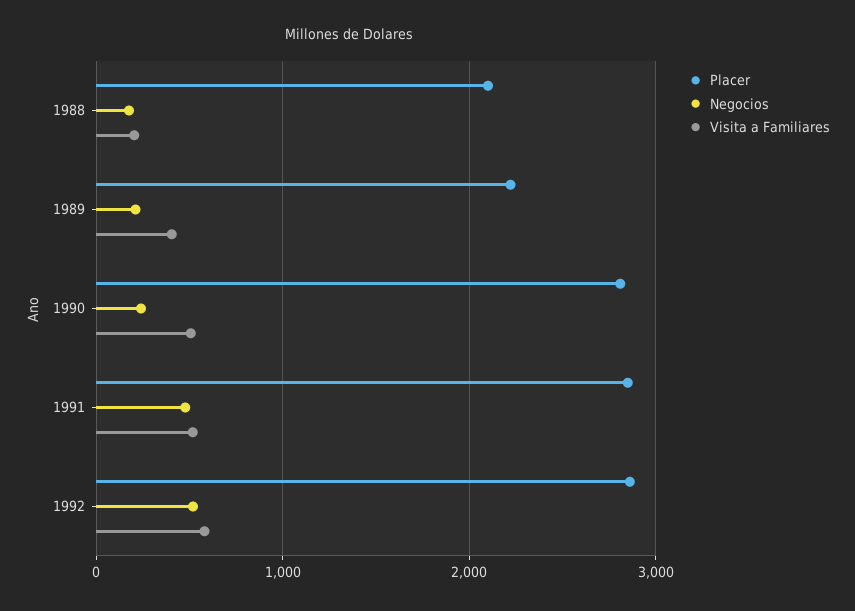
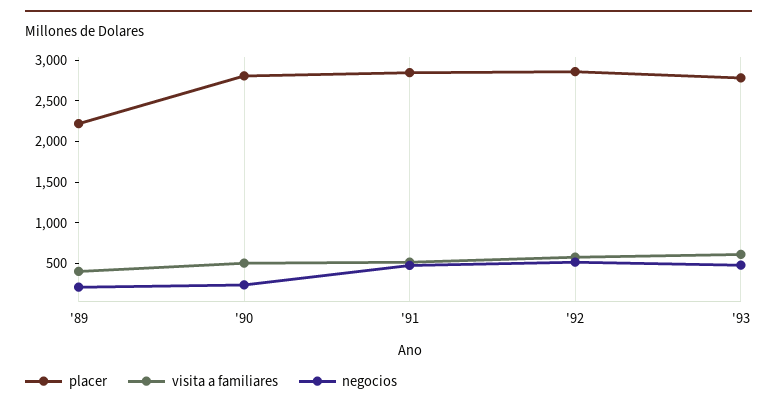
Placer, 1988: 2100 -> none
Negocios, 1988: 200 -> none
Visita a Familiares, 1988: 200 -> none
Placer, '93: none -> 2800
Visita a Familiares, '93: none -> 600
Negocios, '93: none -> 500

